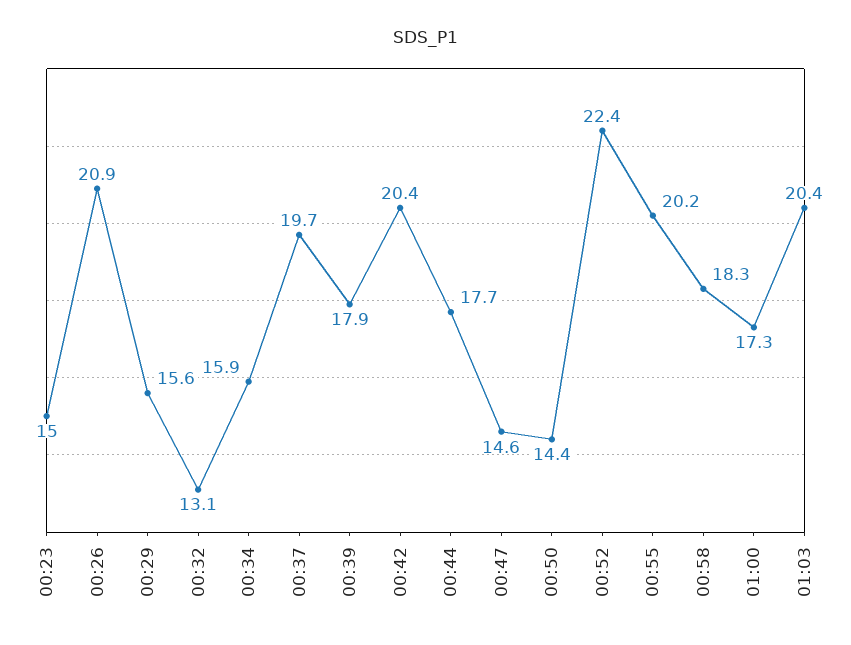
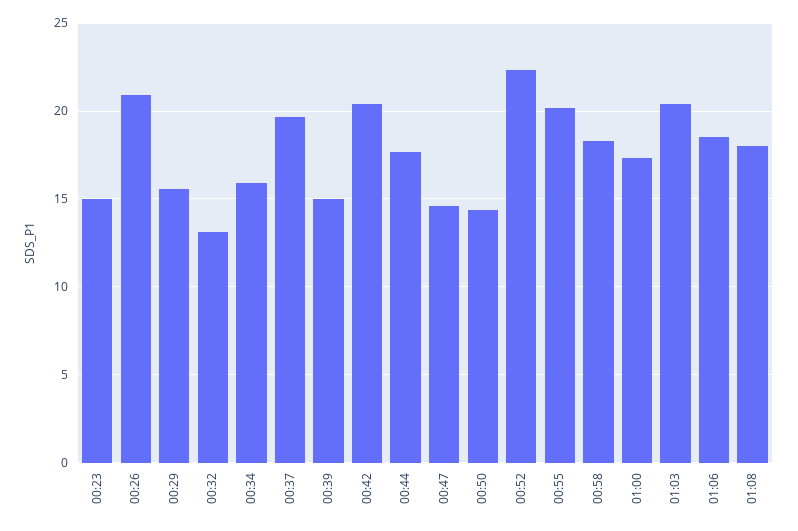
00:39: 17.9 -> 15
01:06: none -> 18.5
01:08: none -> 18

